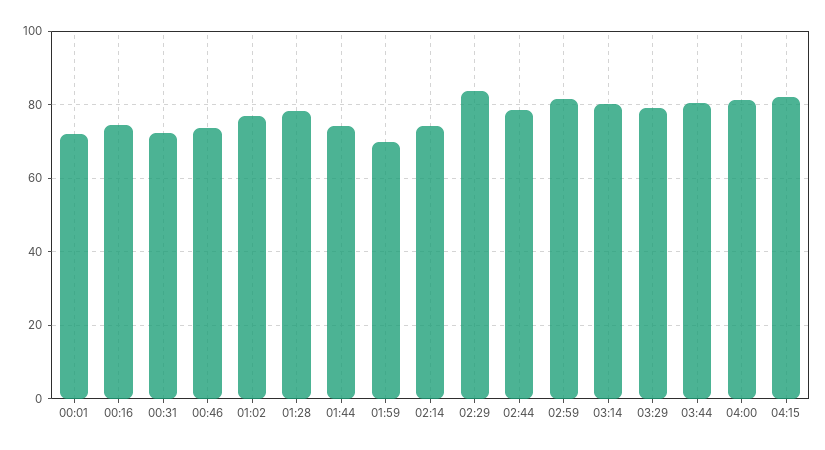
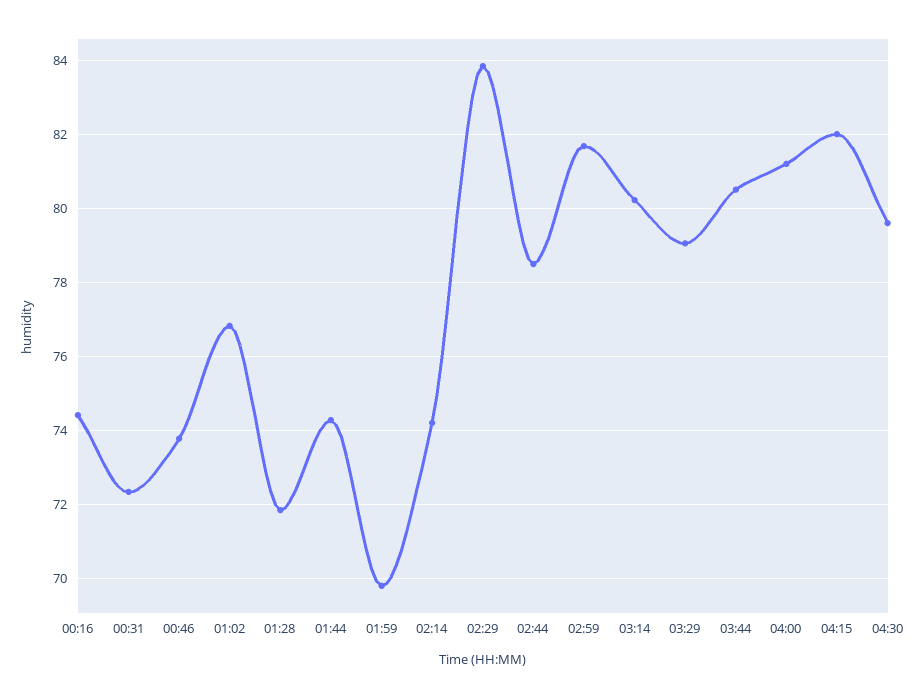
00:01: 72 -> none
01:28: 78 -> 71.8
04:30: none -> 79.6

